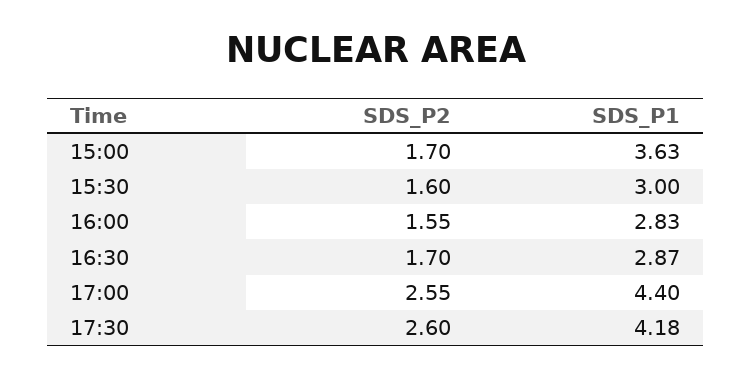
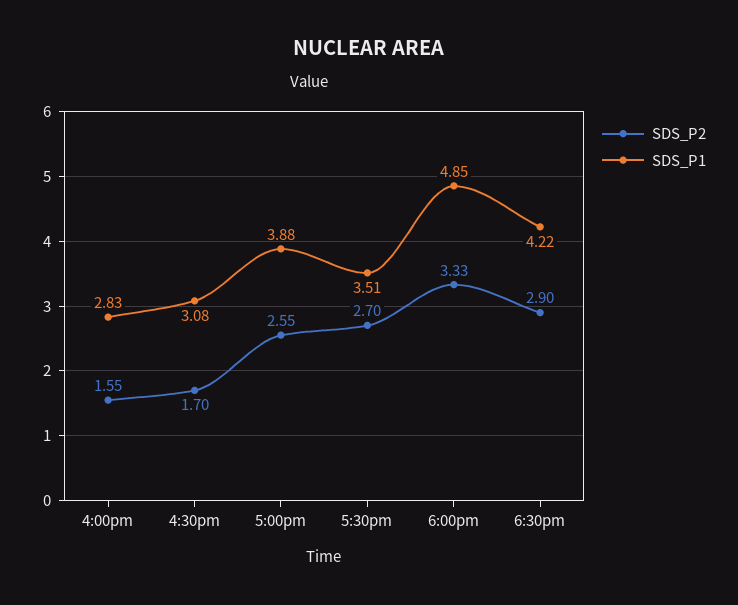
SDS_P2, 15:00: 1.7 -> none
SDS_P1, 15:00: 3.63 -> none
SDS_P2, 15:30: 1.6 -> none
SDS_P1, 15:30: 3 -> none
SDS_P1, 16:30: 2.87 -> 3.08
SDS_P1, 17:00: 4.4 -> 3.88
SDS_P2, 17:30: 2.6 -> 2.7
SDS_P1, 17:30: 4.18 -> 3.51
SDS_P2, 6:00pm: none -> 3.33
SDS_P1, 6:00pm: none -> 4.85
SDS_P2, 6:30pm: none -> 2.9
SDS_P1, 6:30pm: none -> 4.22

